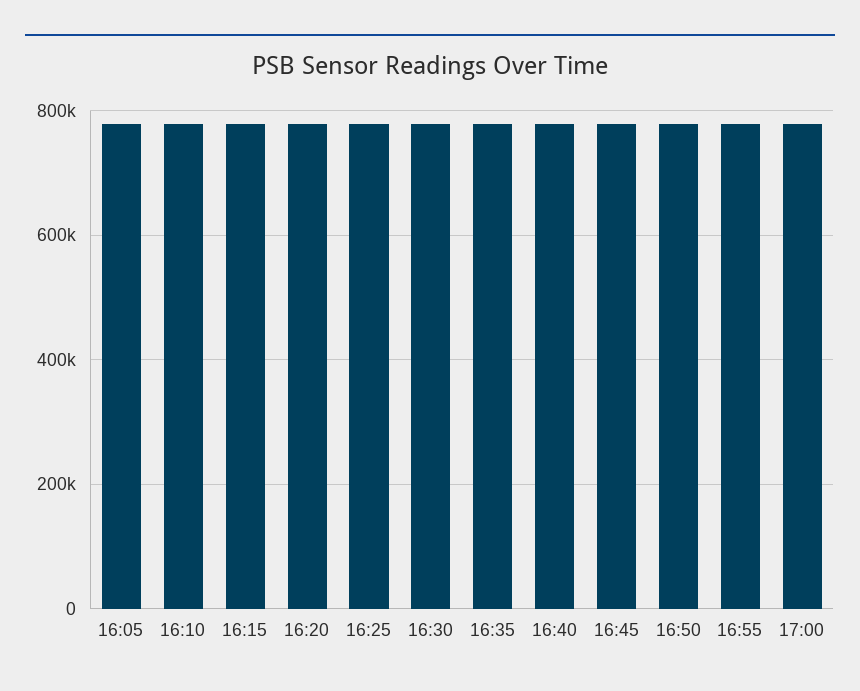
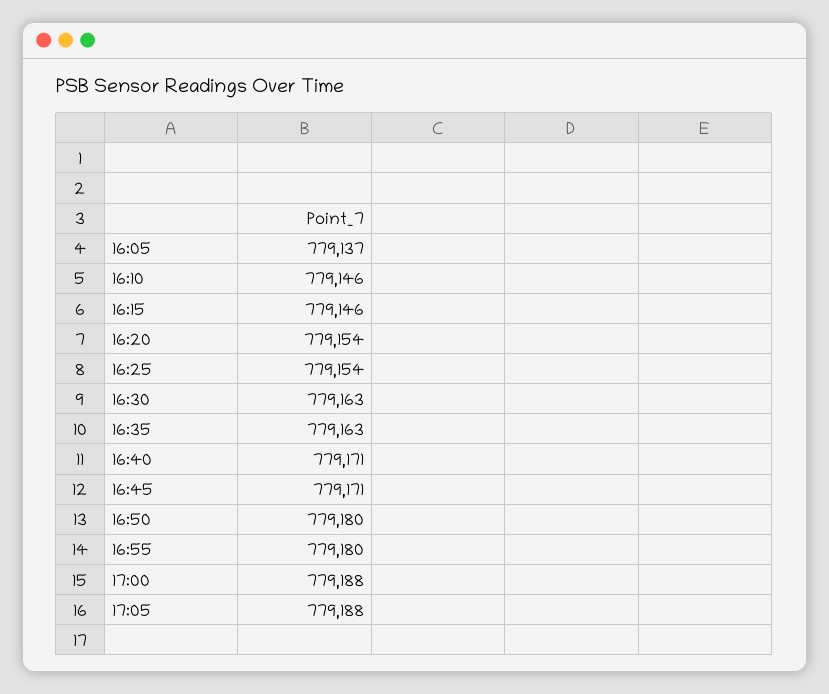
17:05: none -> 779188

